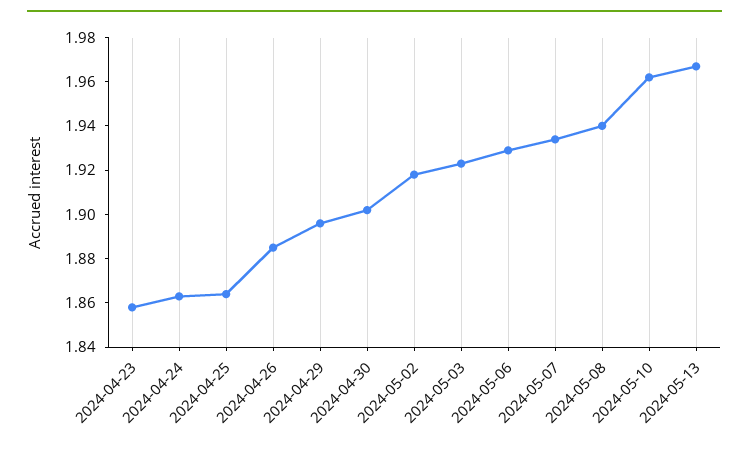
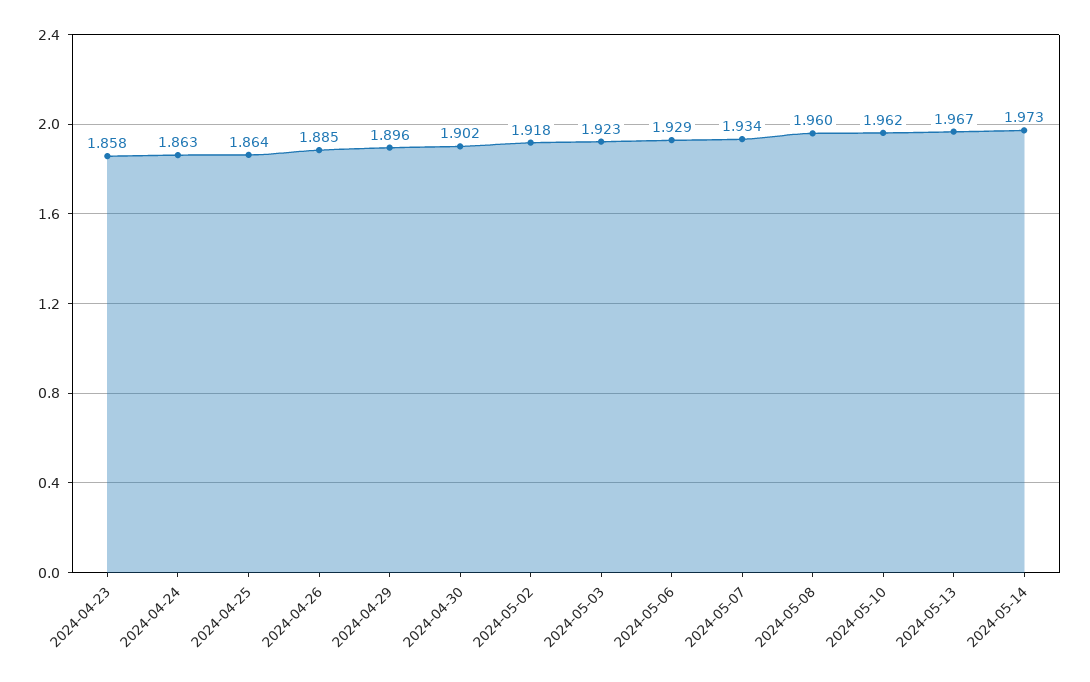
2024-05-08: 1.94 -> 1.96
2024-05-14: none -> 1.973

